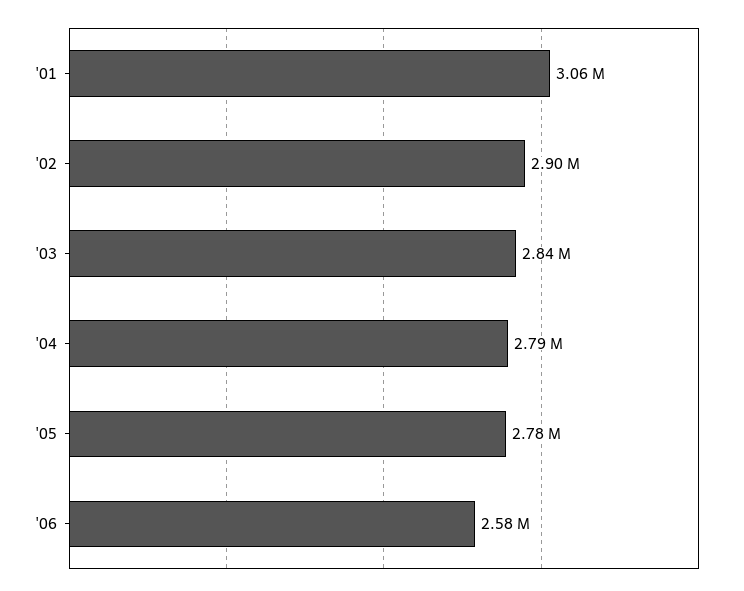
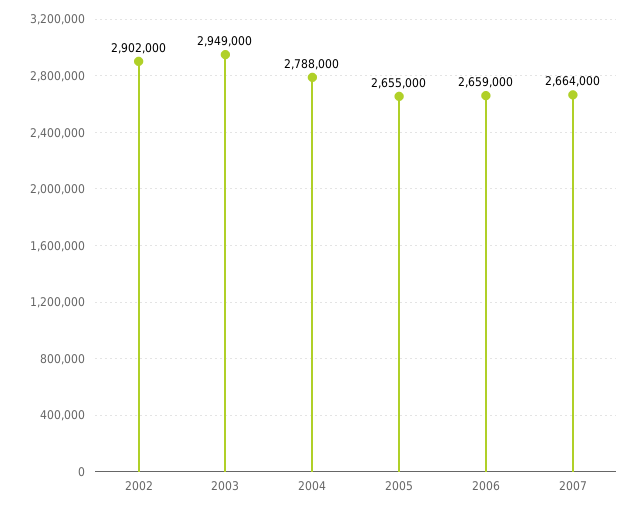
'01: 3060000 -> none
'03: 2840000 -> 2949000
'05: 2780000 -> 2655000
'06: 2580000 -> 2659000
2007: none -> 2664000

